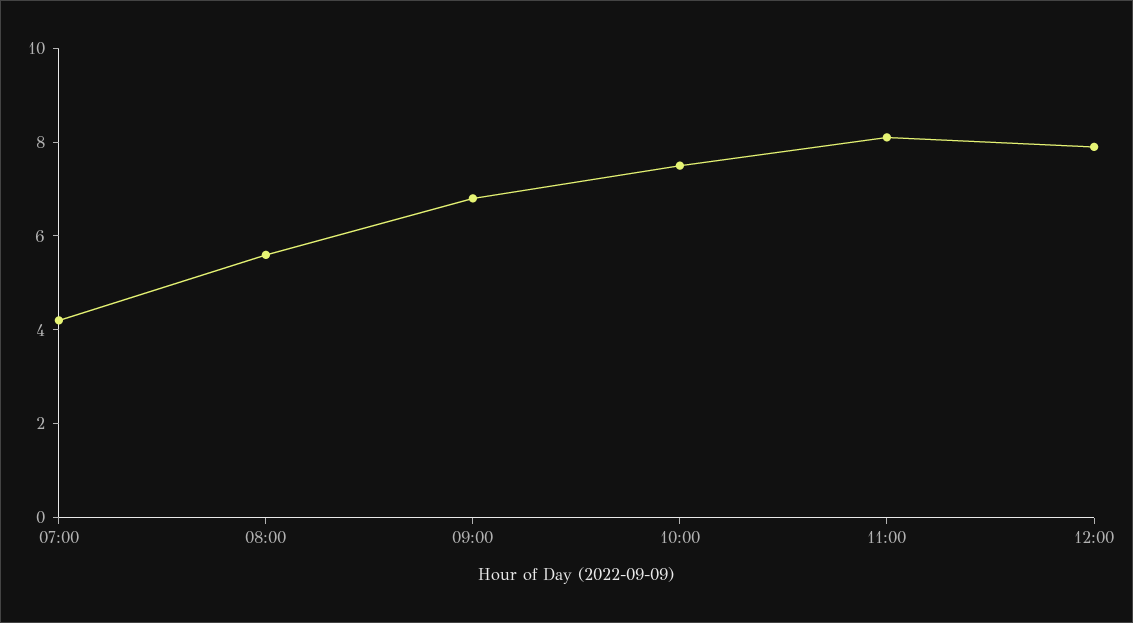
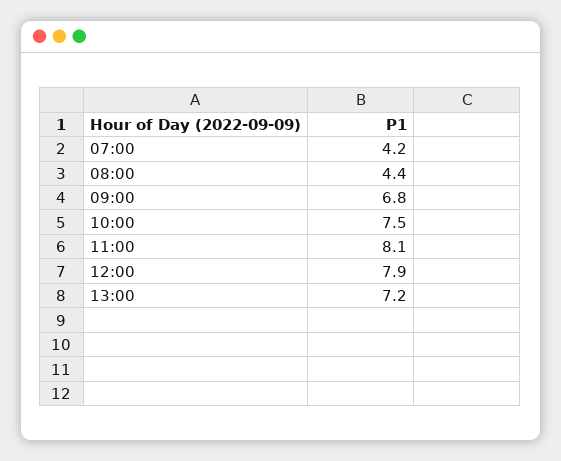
08:00: 5.5 -> 4.4
13:00: none -> 7.2

